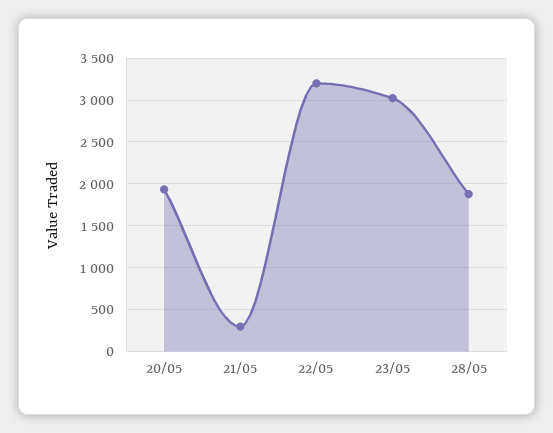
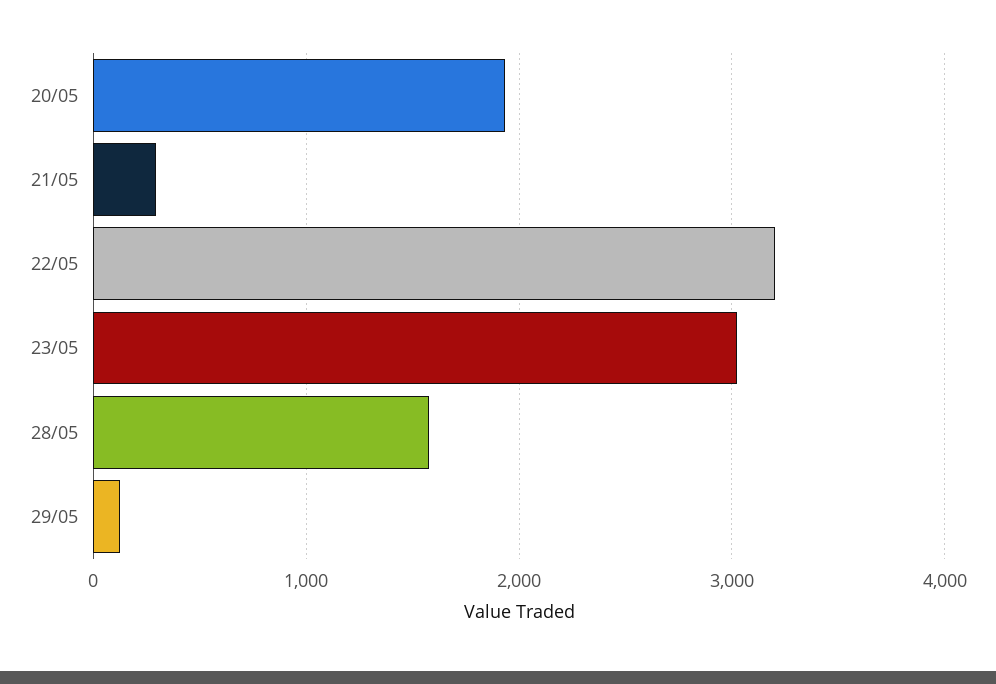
28/05: 1900 -> 1600
29/05: none -> 100

